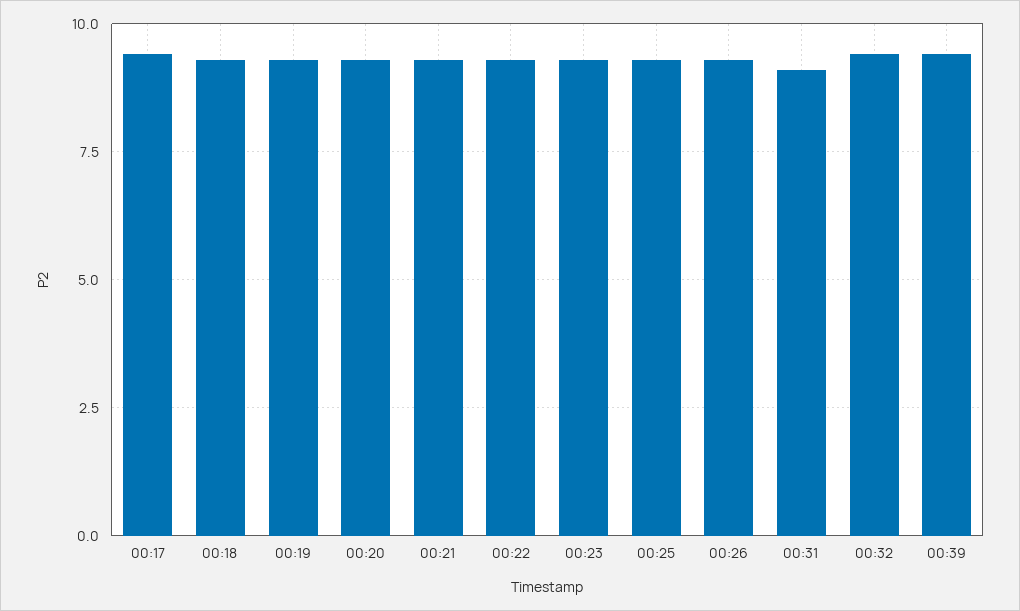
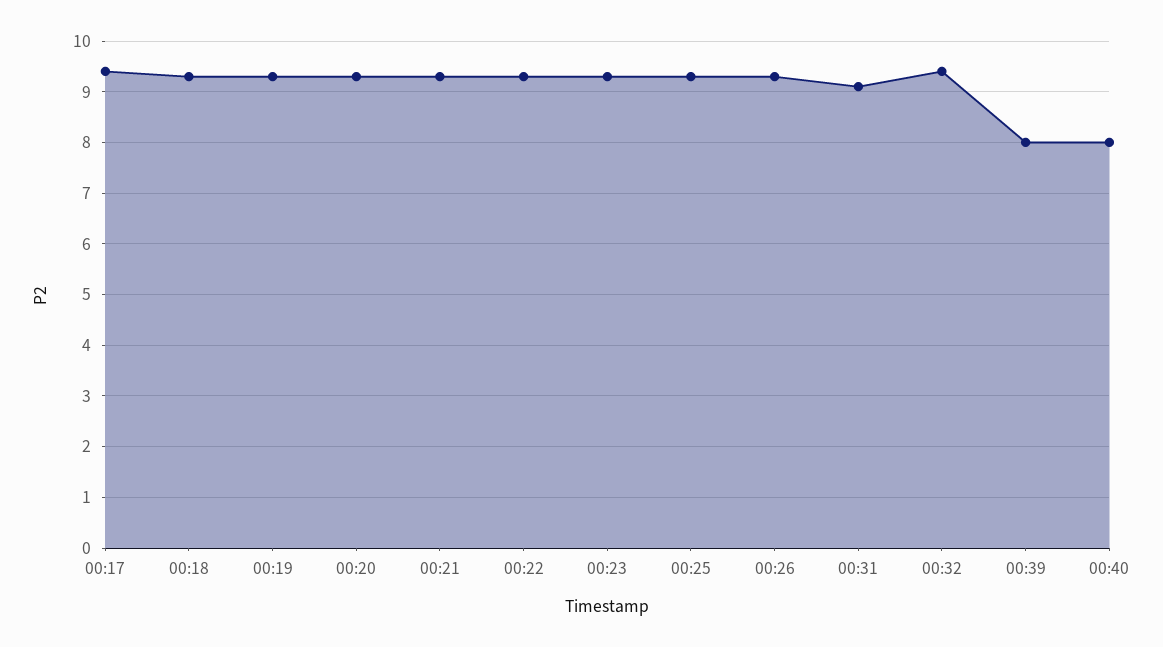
00:39: 9.5 -> 8
00:40: none -> 8

